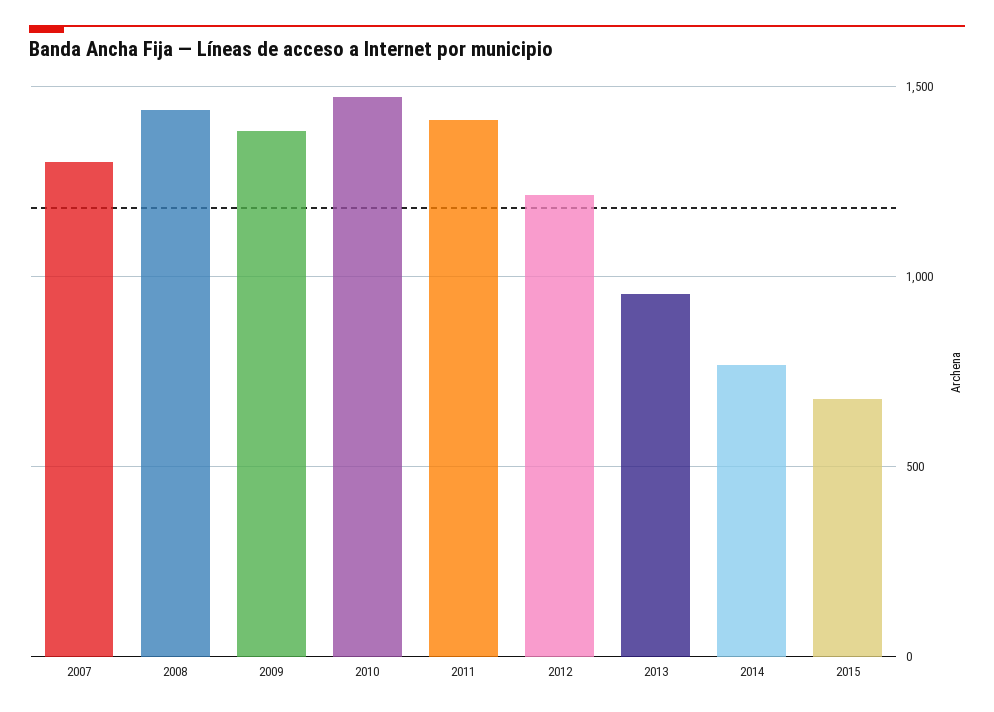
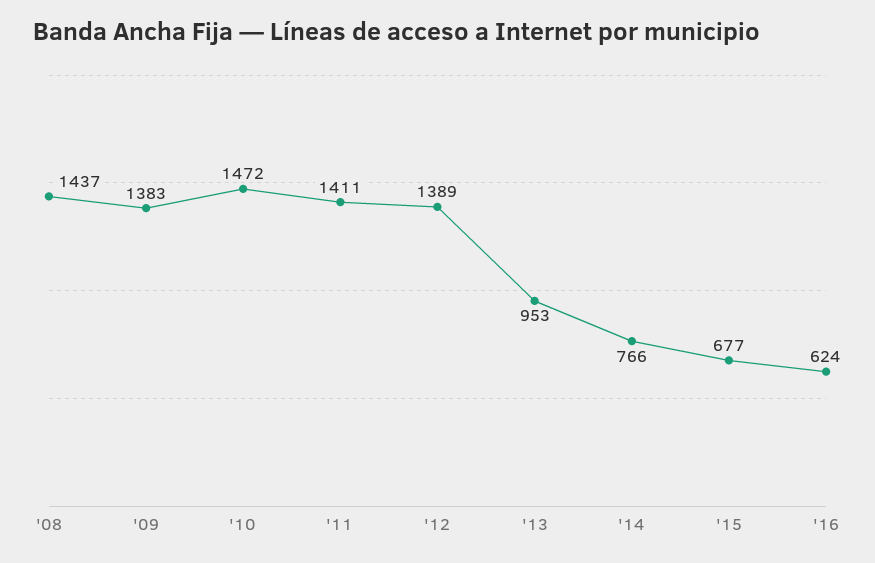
2007: 1300 -> none
2012: 1200 -> 1389
'16: none -> 624

